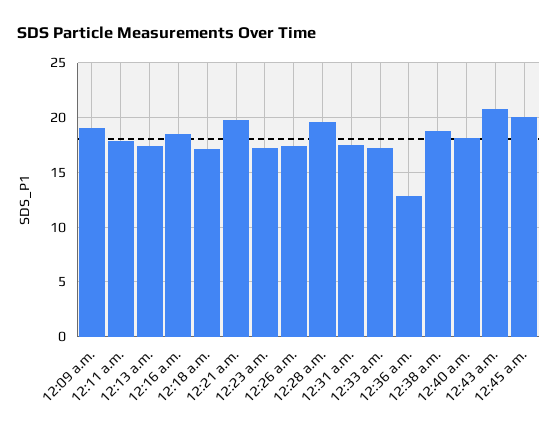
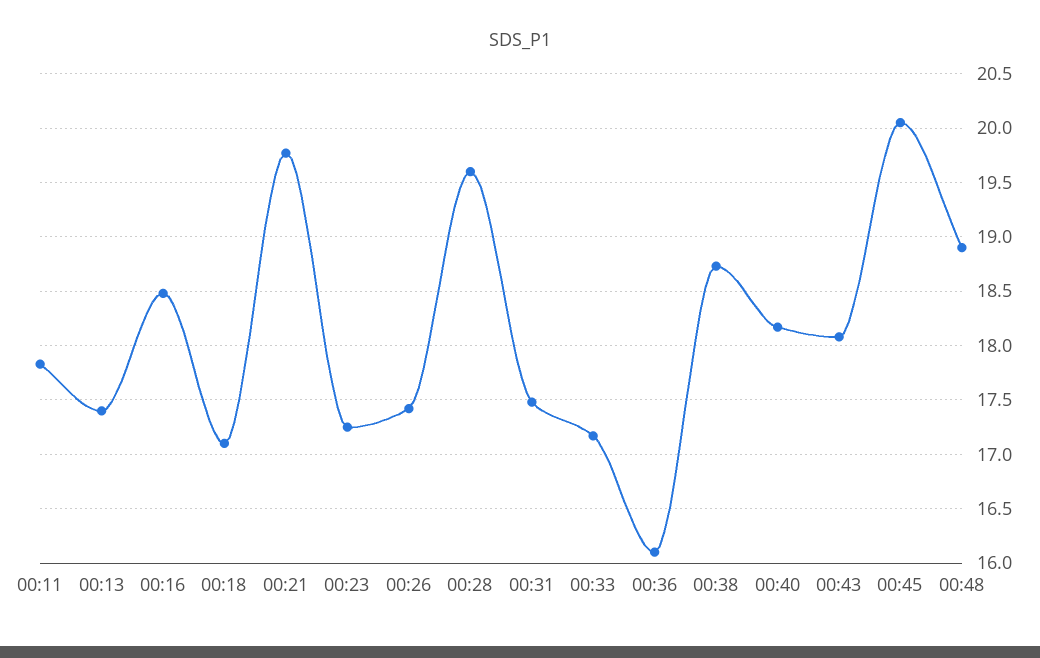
12:09 a.m.: 19 -> none
12:36 a.m.: 13 -> 16.1
12:43 a.m.: 21 -> 18.1
00:48: none -> 18.9

